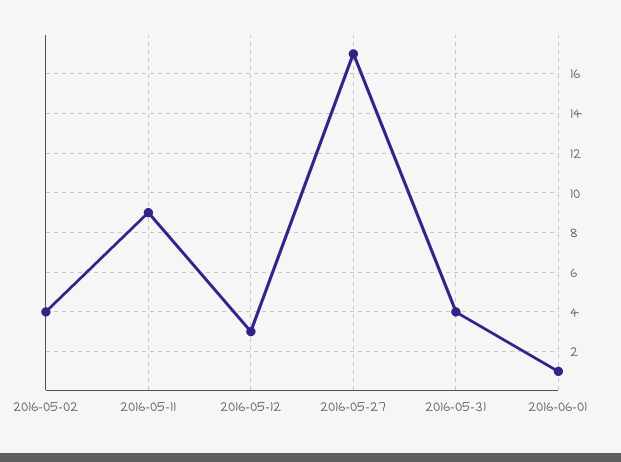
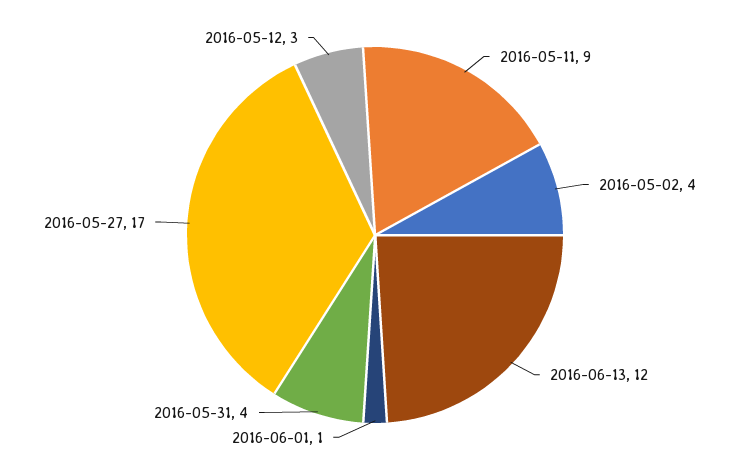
2016-06-13: none -> 12

